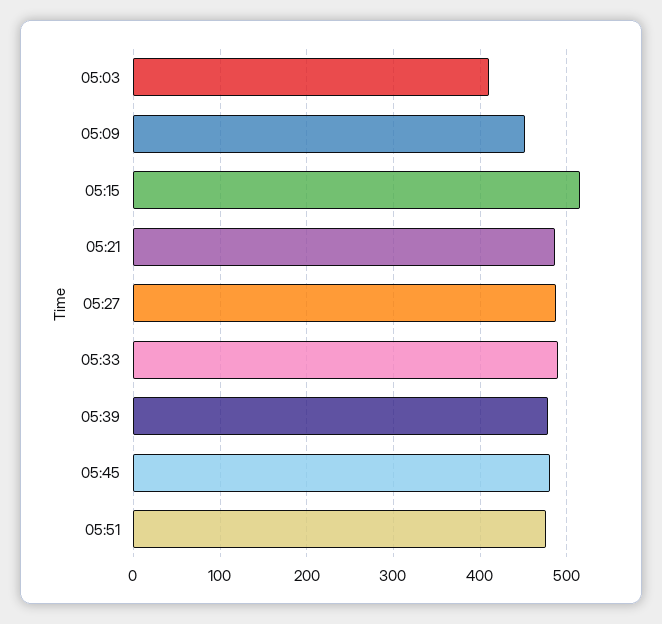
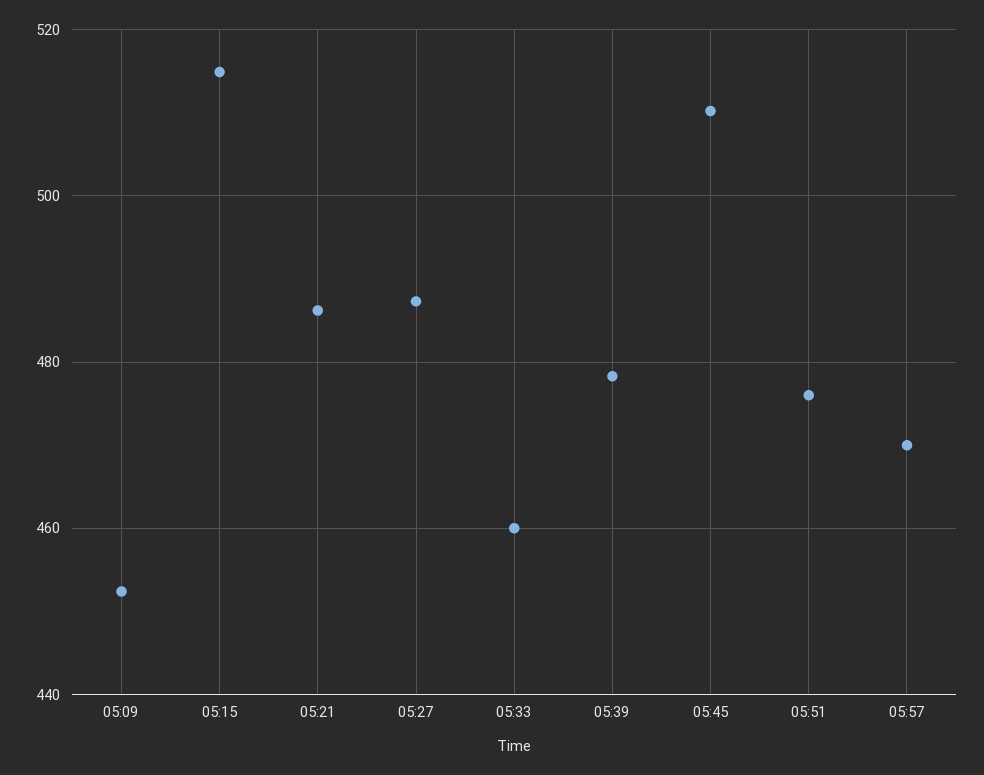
05:03: 410 -> none
05:33: 490 -> 460
05:45: 480 -> 510
05:57: none -> 470

